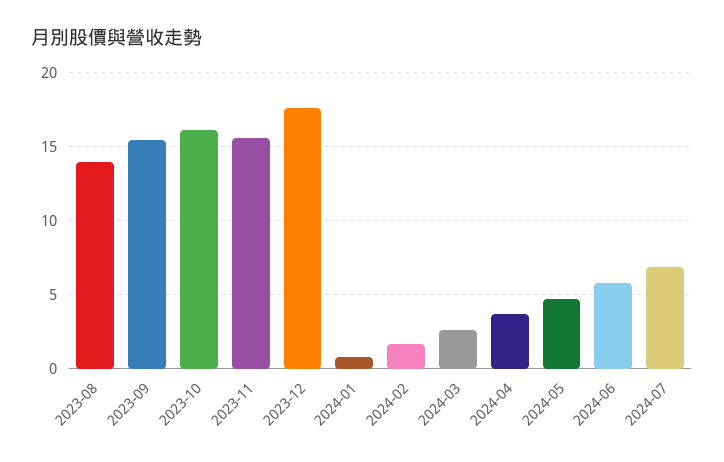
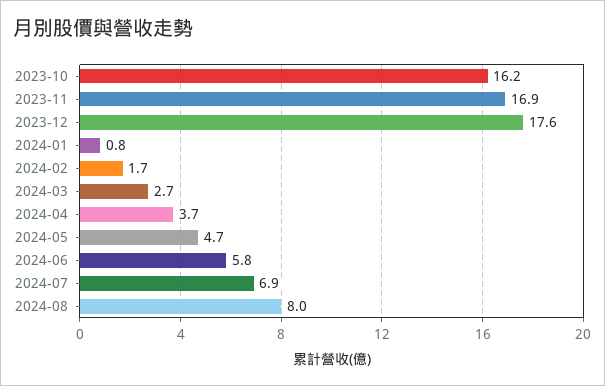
2023-08: 14 -> none
2023-09: 15.5 -> none
2023-11: 15.5 -> 16.9
2024-08: none -> 8

